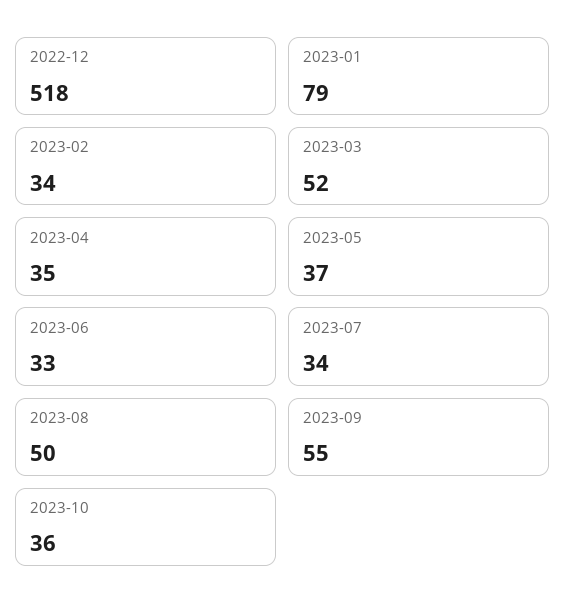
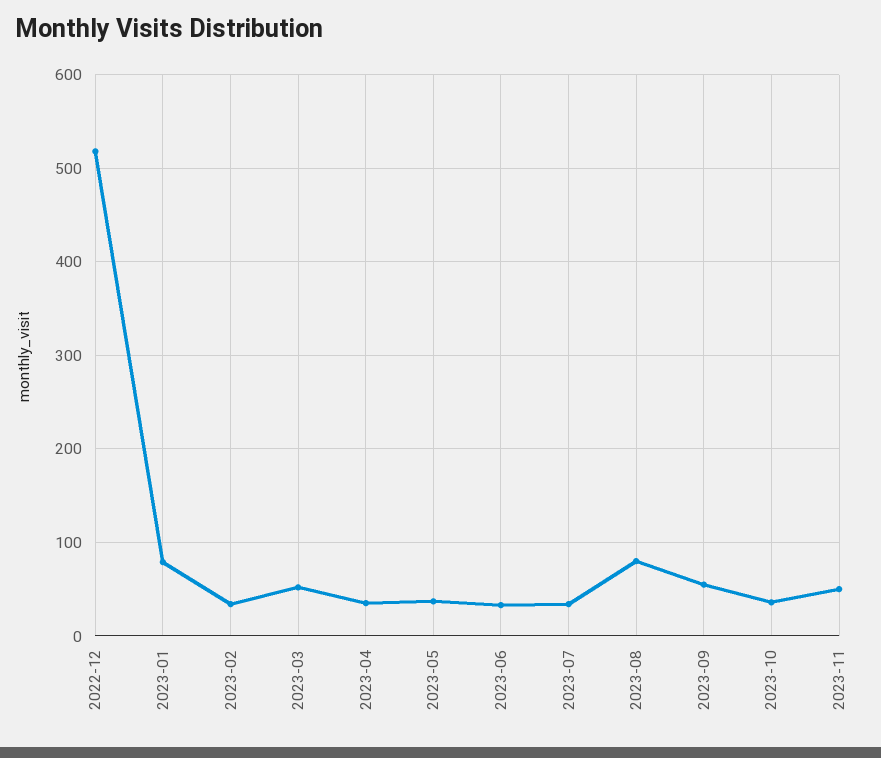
2023-08: 50 -> 80
2023-11: none -> 50

